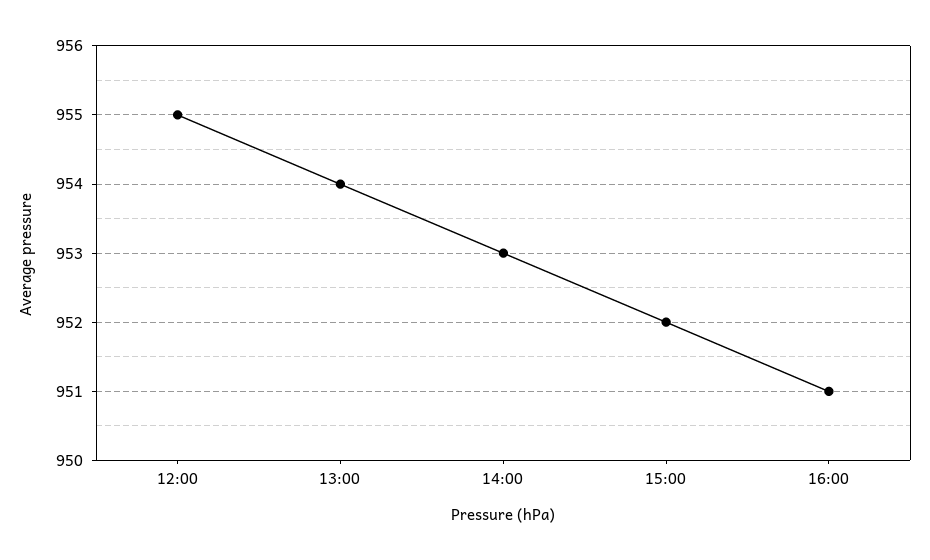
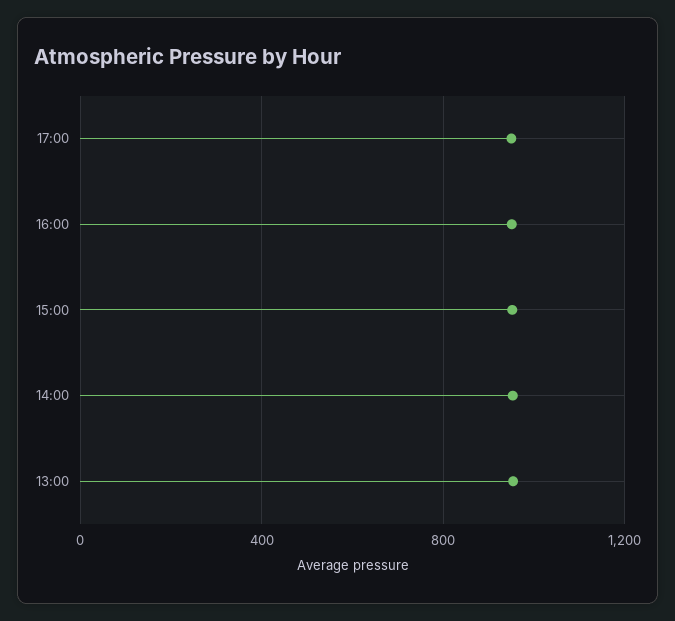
12:00: 955 -> none
17:00: none -> 950

